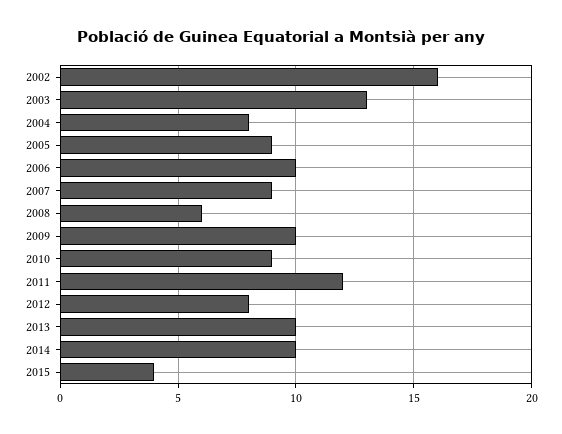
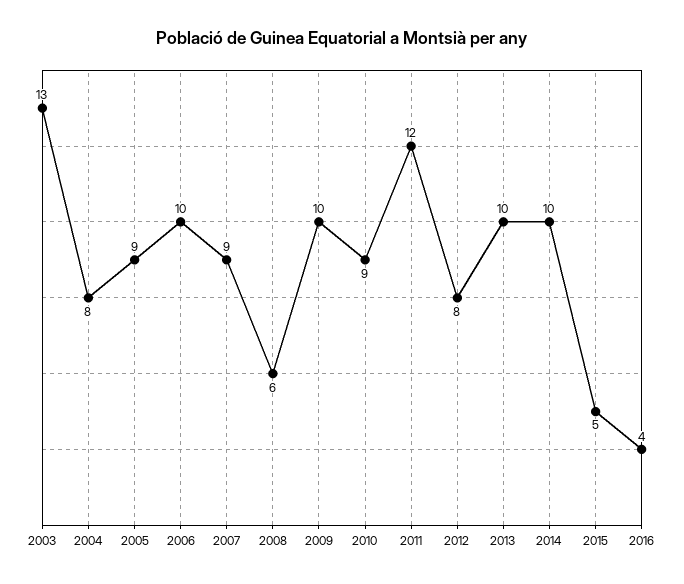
2002: 16 -> none
2015: 4 -> 5
2016: none -> 4

